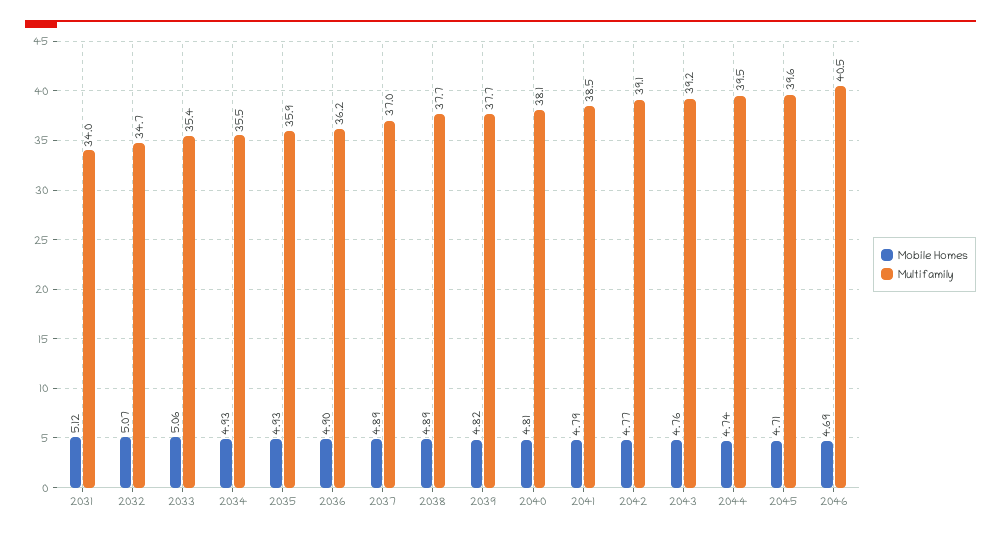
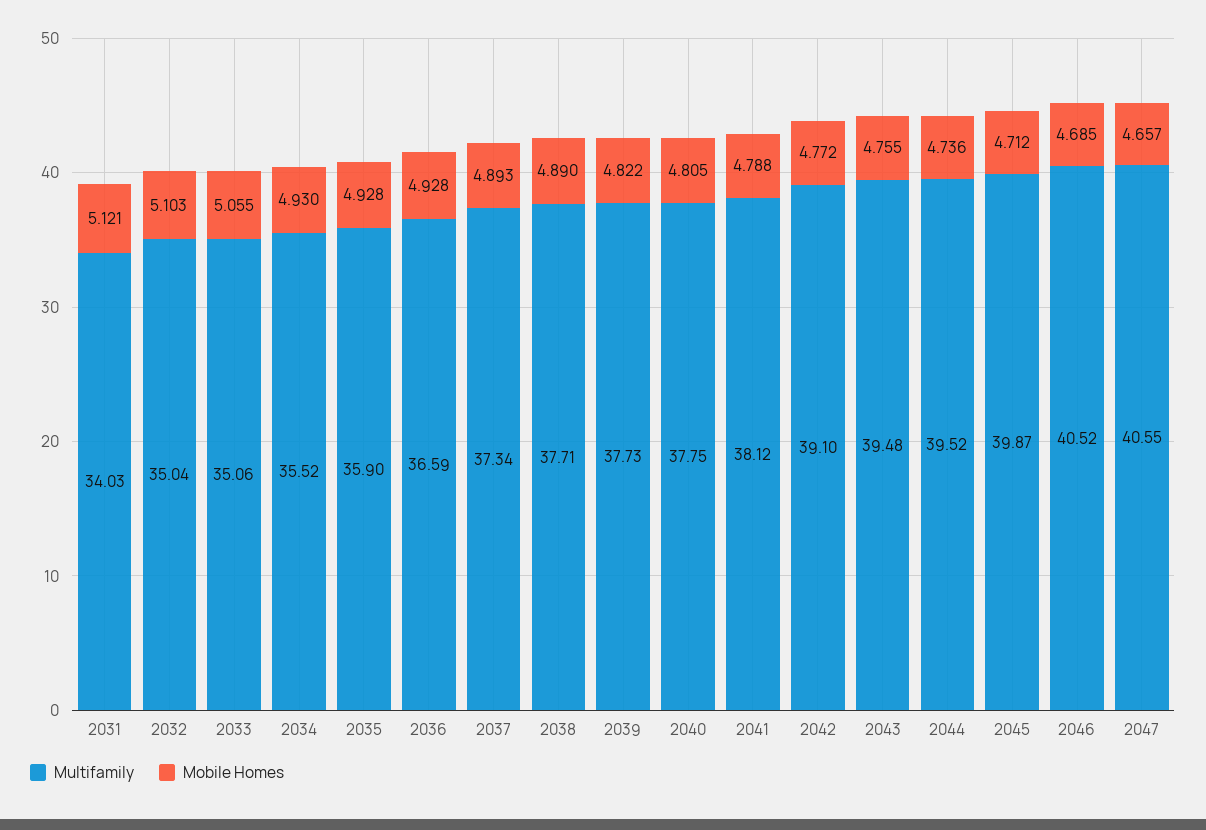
Mobile Homes, 2032: 5.07 -> 5.103
Multifamily, 2032: 34.7 -> 35.04
Multifamily, 2033: 35.4 -> 35.06
Mobile Homes, 2036: 4.9 -> 4.928
Multifamily, 2036: 36.2 -> 36.59
Multifamily, 2037: 37 -> 37.34
Multifamily, 2040: 38.1 -> 37.75
Multifamily, 2041: 38.5 -> 38.12
Multifamily, 2043: 39.2 -> 39.48
Multifamily, 2045: 39.6 -> 39.87
Multifamily, 2047: none -> 40.55
Mobile Homes, 2047: none -> 4.657

